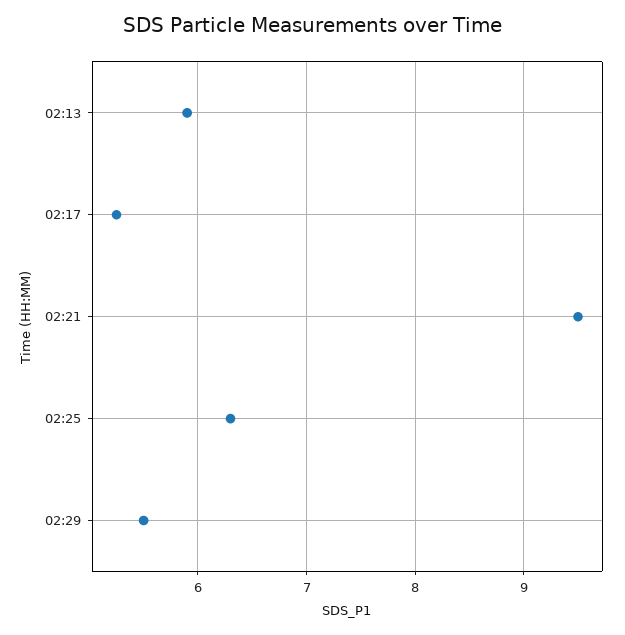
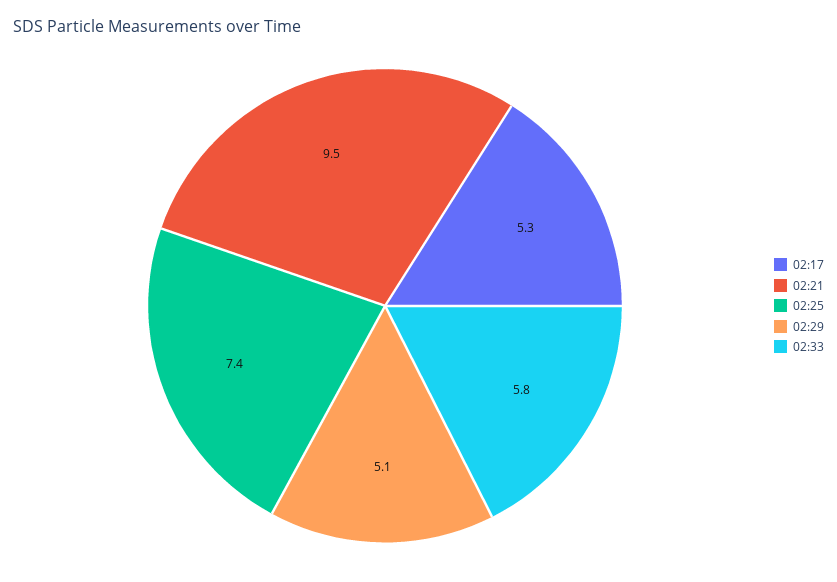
02:13: 5.9 -> none
02:25: 6.3 -> 7.4
02:29: 5.5 -> 5.1
02:33: none -> 5.8

